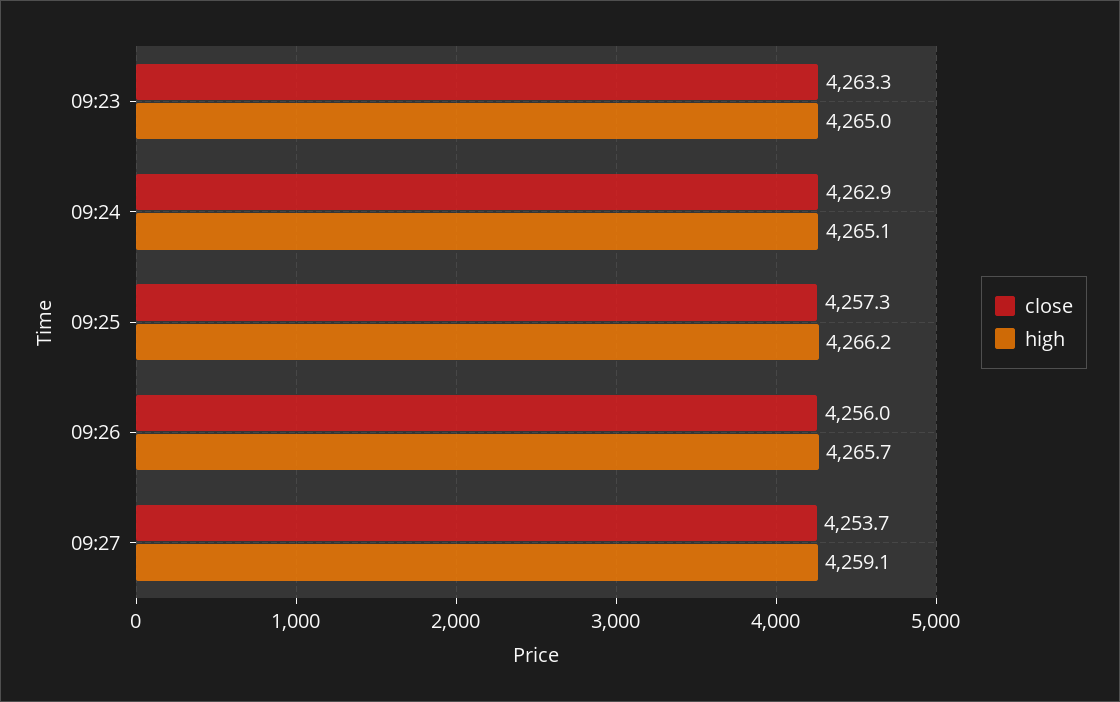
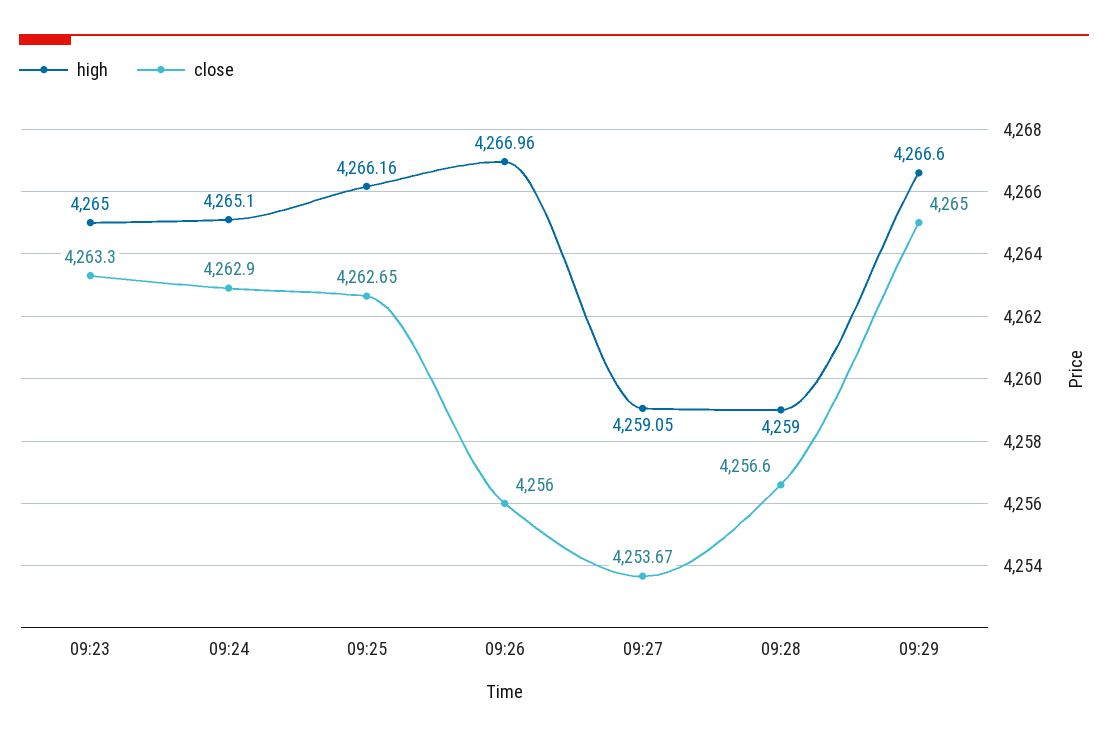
close, 09:25: 4257.3 -> 4262.65
high, 09:26: 4265.7 -> 4266.96
high, 09:28: none -> 4259
close, 09:28: none -> 4256.6
high, 09:29: none -> 4266.6
close, 09:29: none -> 4265

